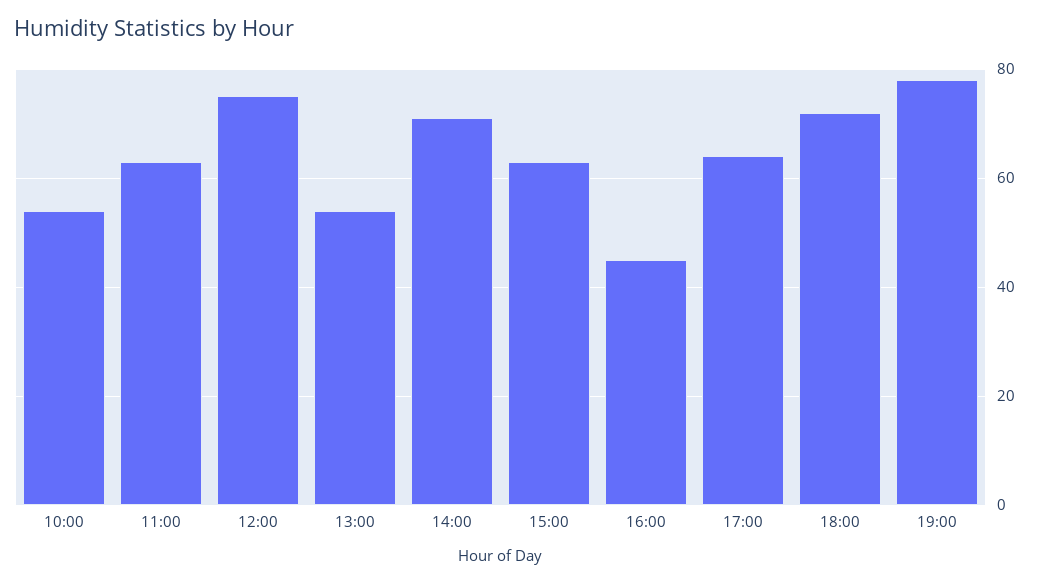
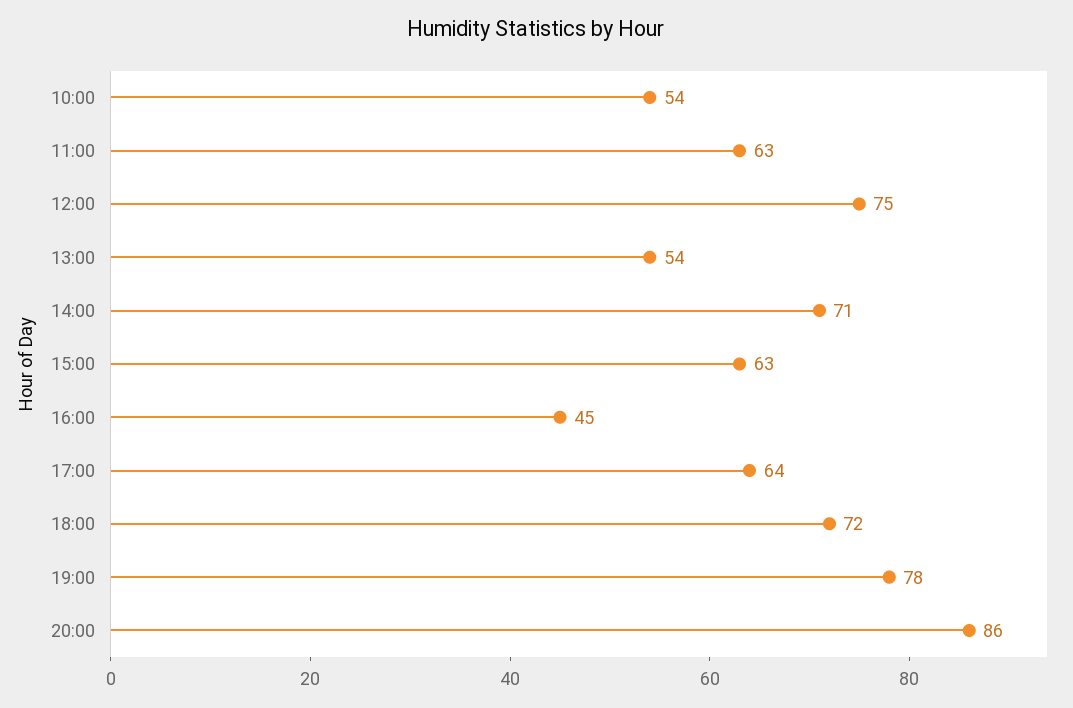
20:00: none -> 86

